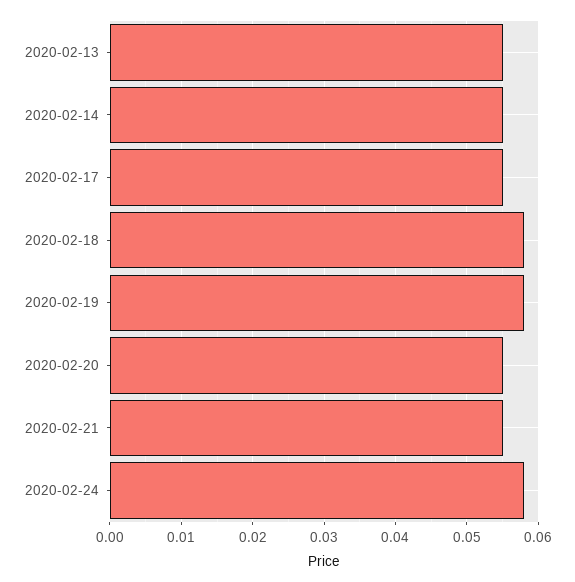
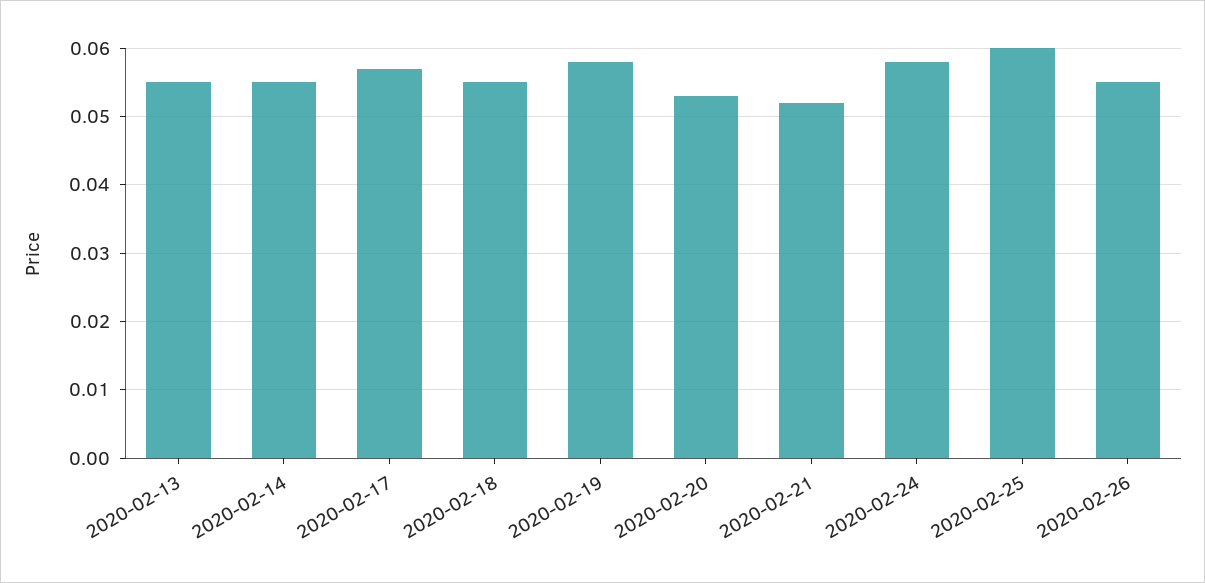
2020-02-17: 0.055 -> 0.057
2020-02-18: 0.058 -> 0.055
2020-02-20: 0.055 -> 0.053
2020-02-21: 0.055 -> 0.052
2020-02-25: none -> 0.06
2020-02-26: none -> 0.055

